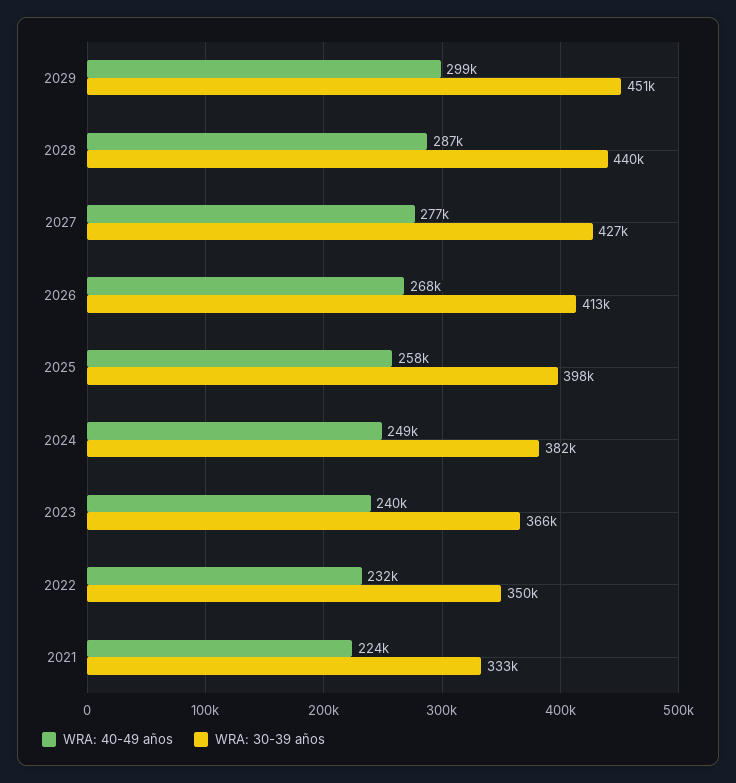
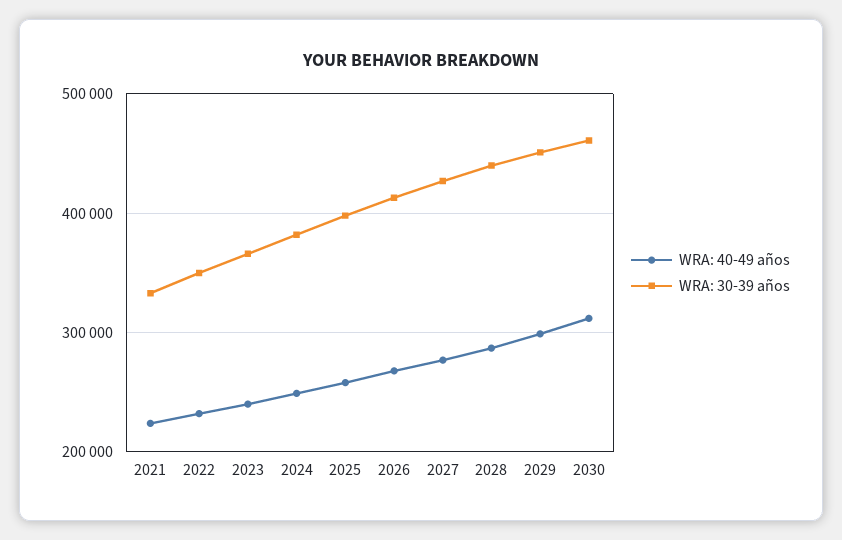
WRA: 40-49 años, 2030: none -> 310000
WRA: 30-39 años, 2030: none -> 460000

